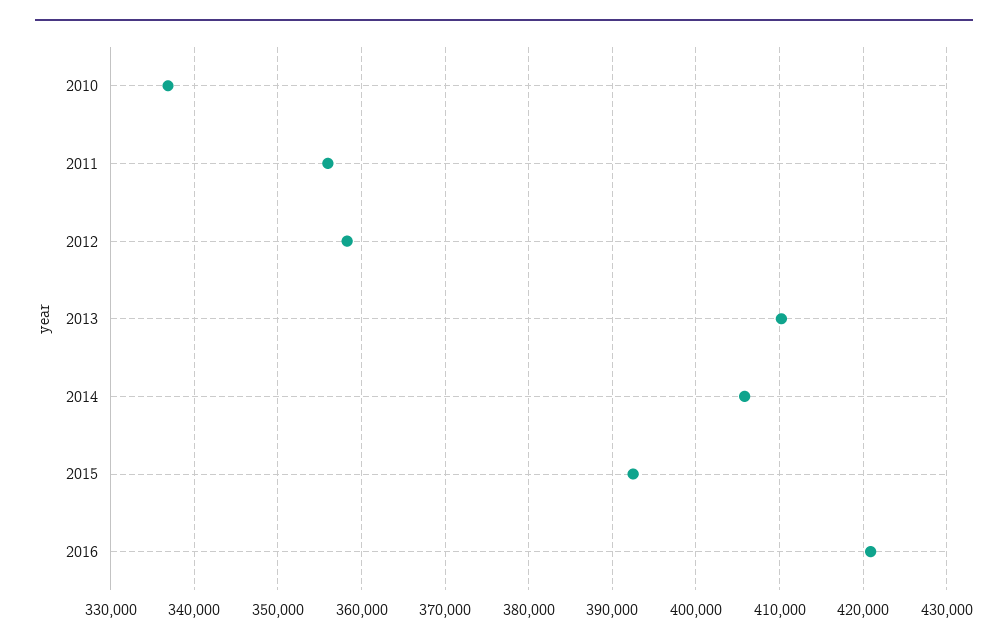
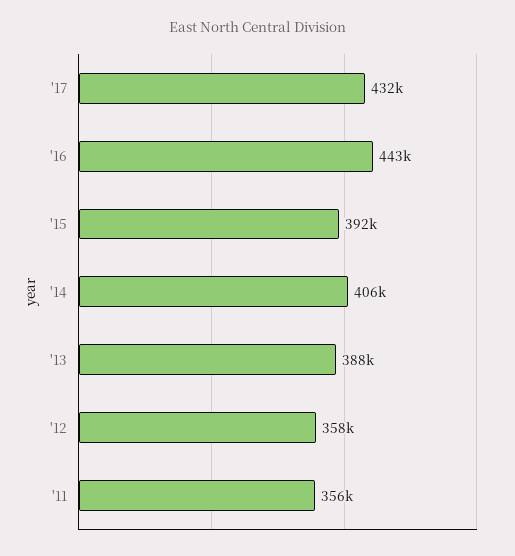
2010: 337000 -> none
2013: 410000 -> 388000
2016: 421000 -> 443000
'17: none -> 432000

